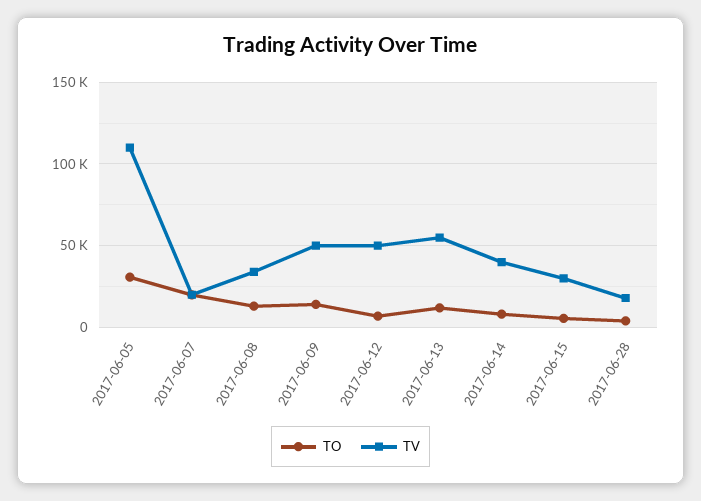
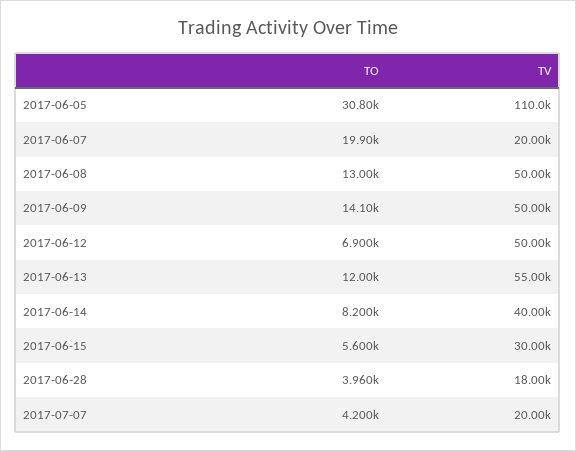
TV, 2017-06-08: 35000 -> 50000
TO, 2017-07-07: none -> 4200
TV, 2017-07-07: none -> 20000

